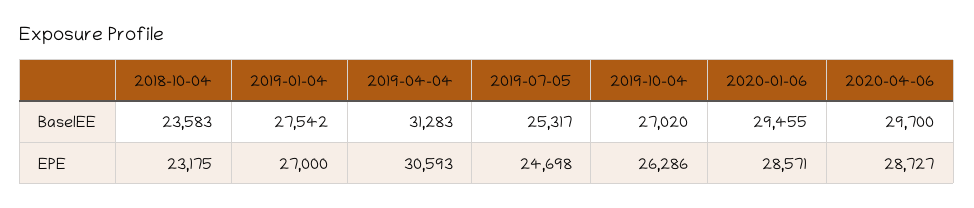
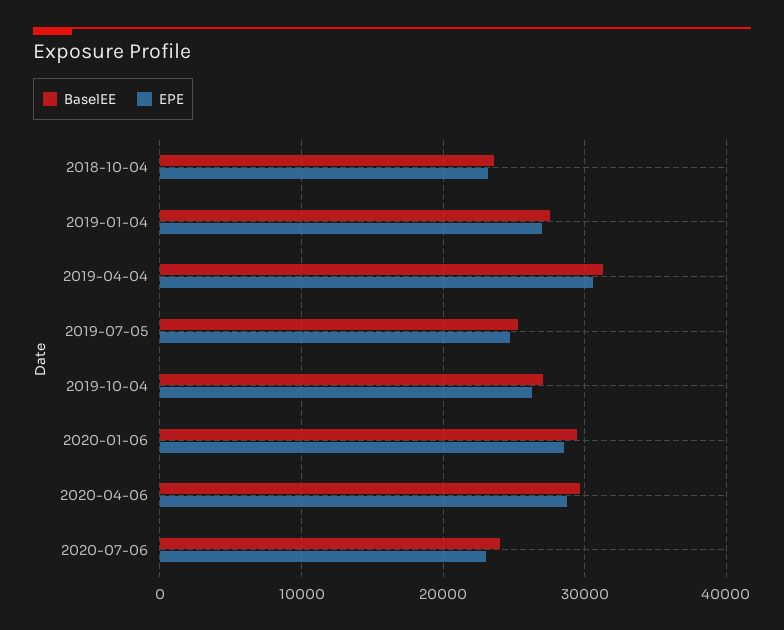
BaselEE, 2020-07-06: none -> 24000
EPE, 2020-07-06: none -> 23000

